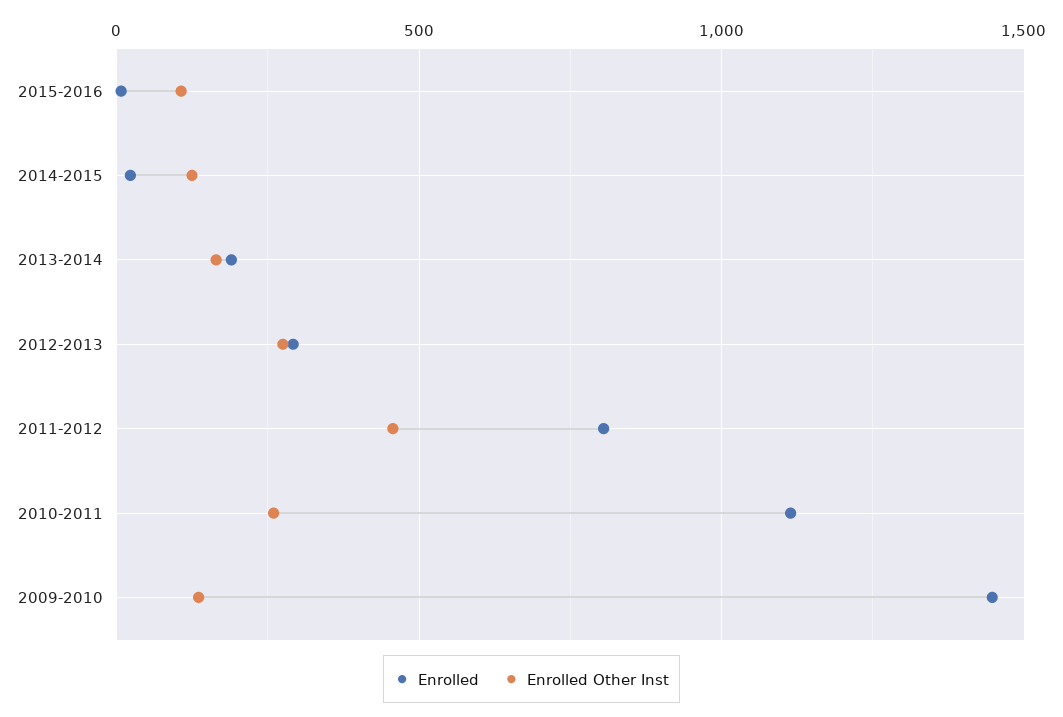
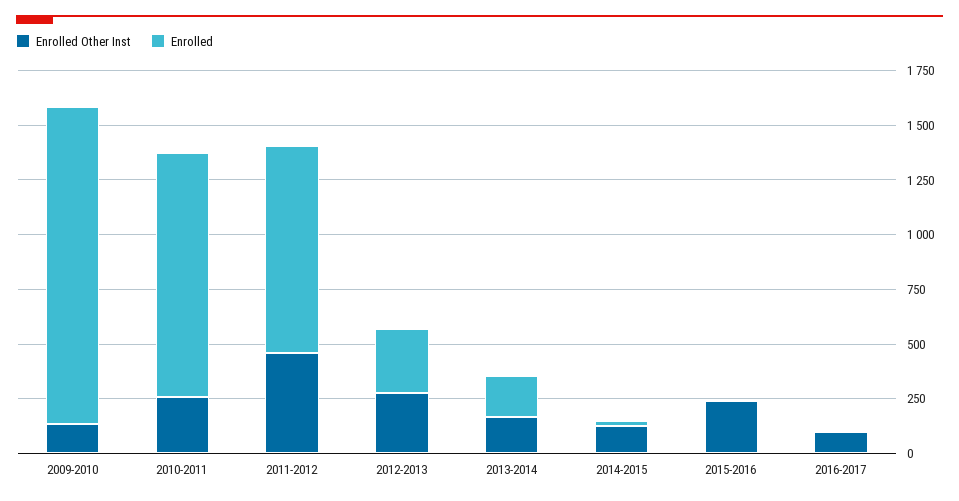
Enrolled Other Inst, 2015-2016: 100 -> 250
Enrolled, 2011-2012: 800 -> 950
Enrolled Other Inst, 2016-2017: none -> 100
Enrolled, 2016-2017: none -> 0

